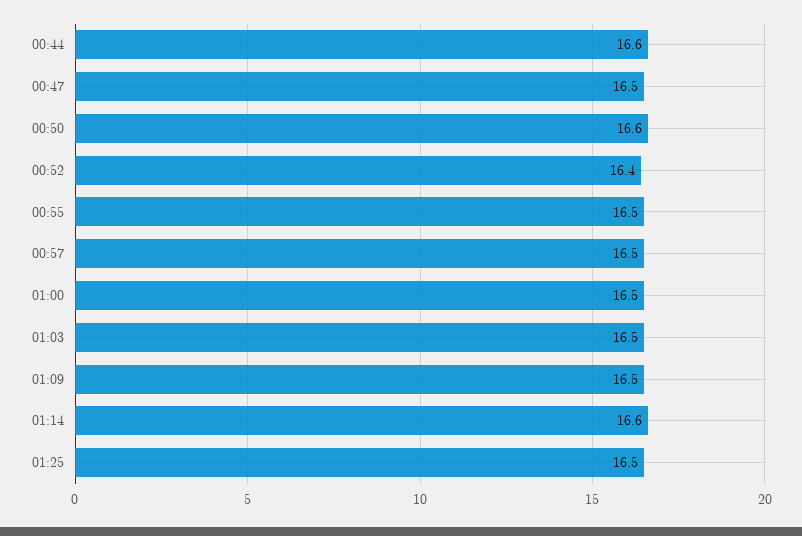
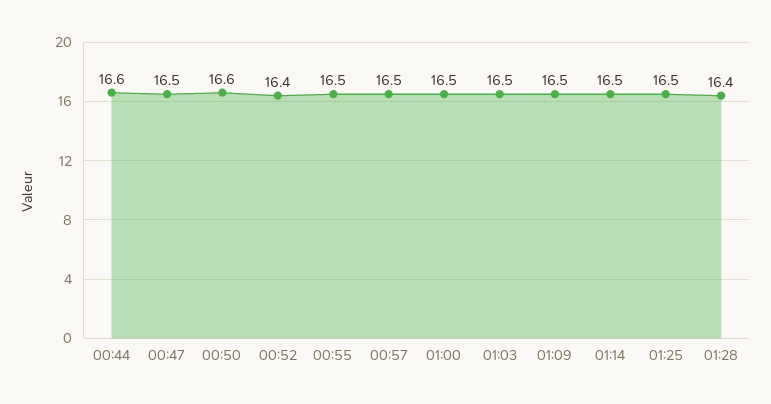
01:14: 16.6 -> 16.5
01:28: none -> 16.4

